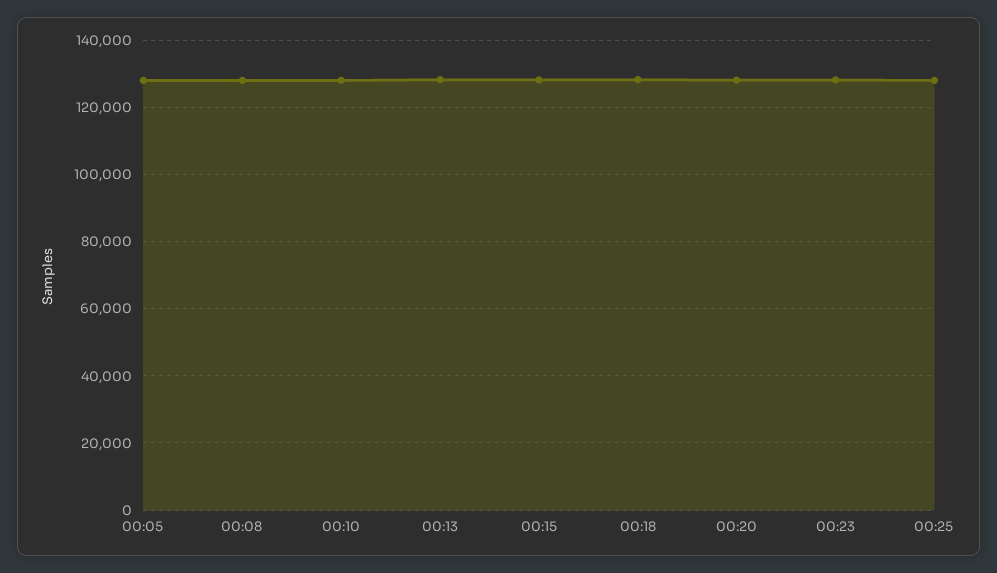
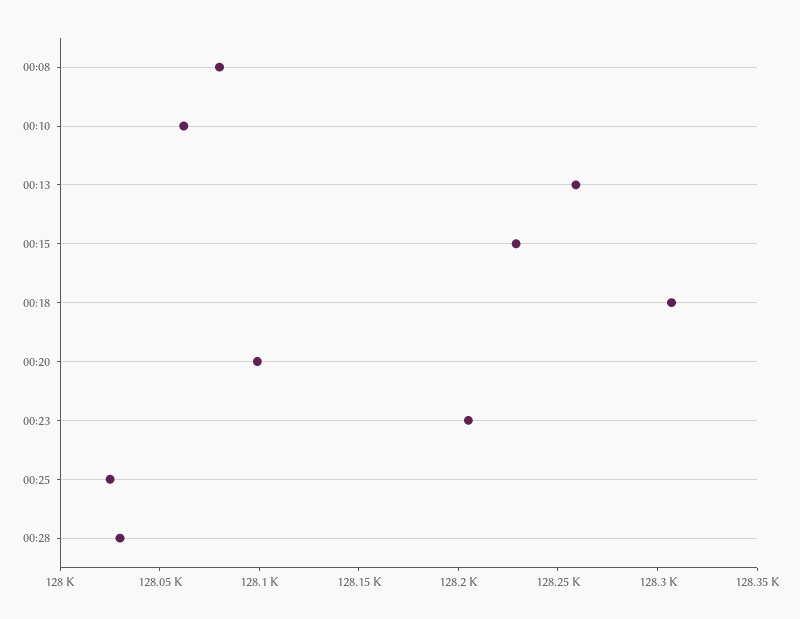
00:05: 128000 -> none
00:28: none -> 128030

